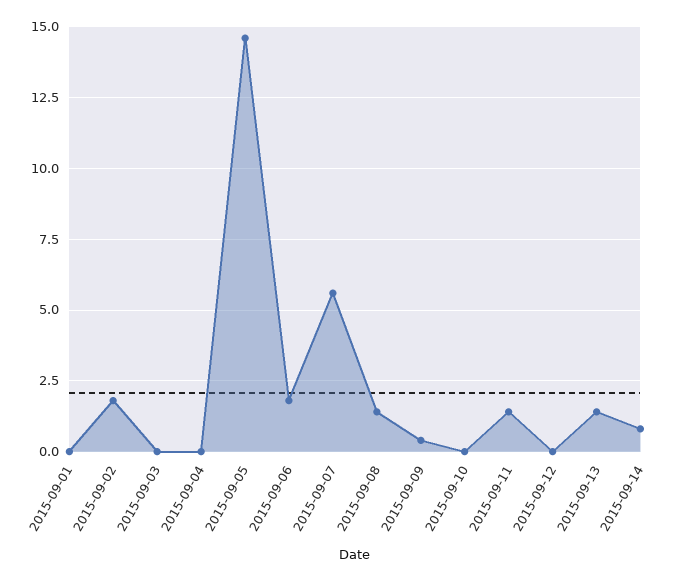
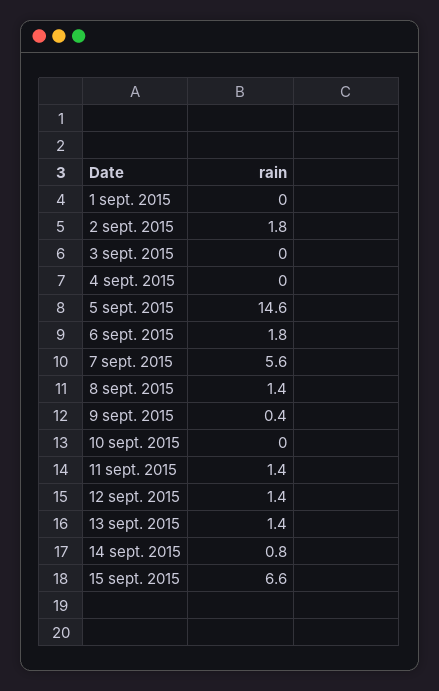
2015-09-12: 0 -> 1.4
15 sept. 2015: none -> 6.6

